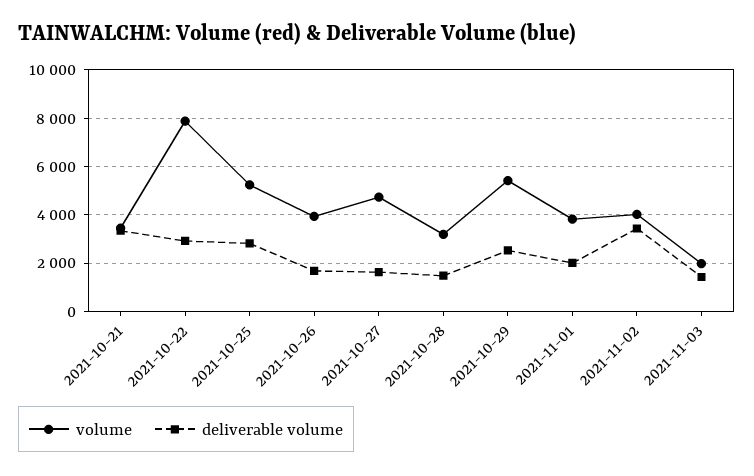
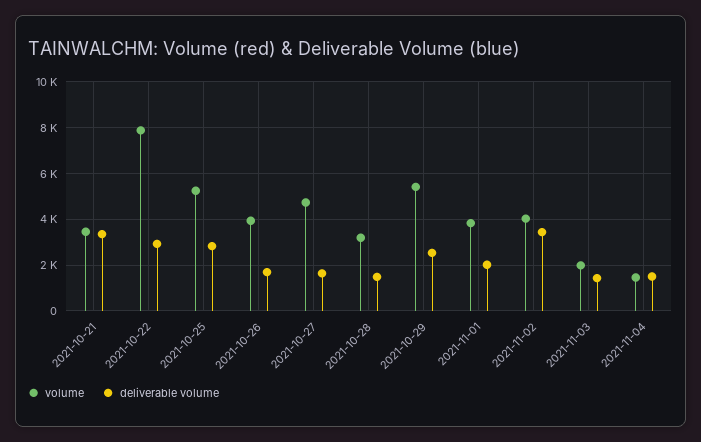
volume, 2021-11-04: none -> 1500
deliverable volume, 2021-11-04: none -> 1500

